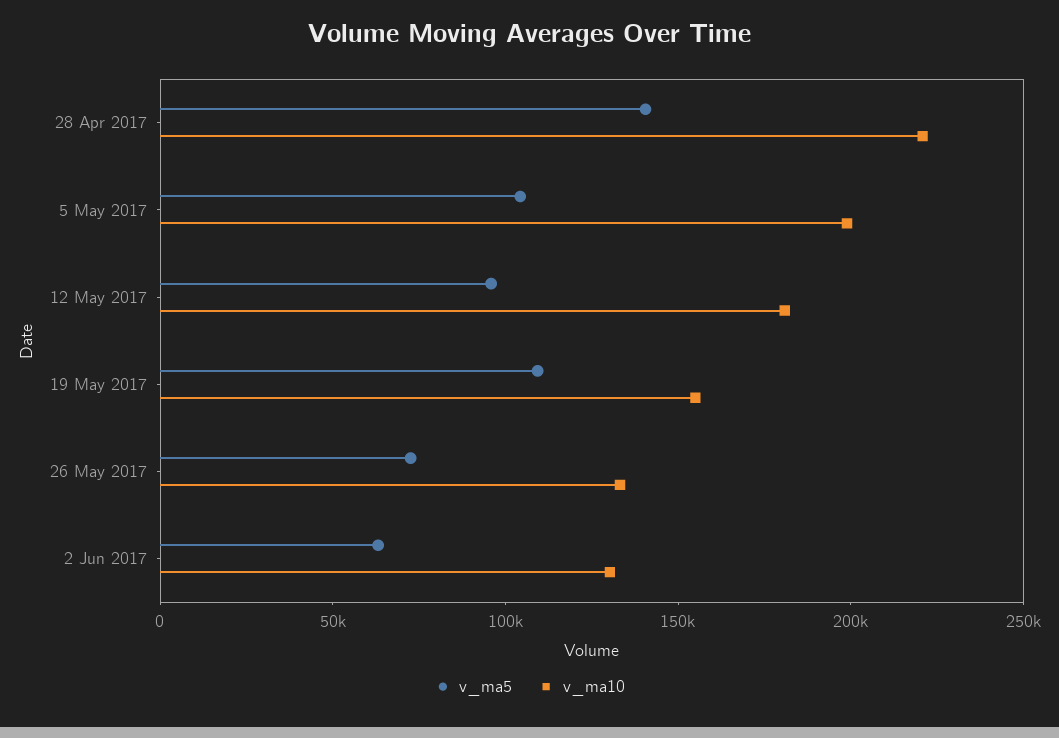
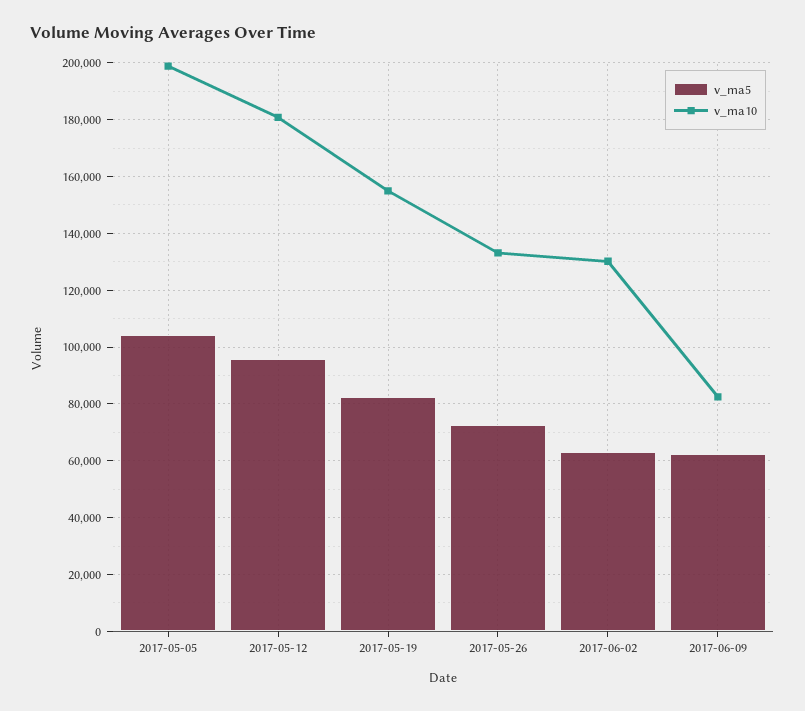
v_ma5, 28 Apr 2017: 140000 -> none
v_ma10, 28 Apr 2017: 220000 -> none
v_ma5, 19 May 2017: 110000 -> 82500
v_ma5, 2017-06-09: none -> 62500
v_ma10, 2017-06-09: none -> 82500

